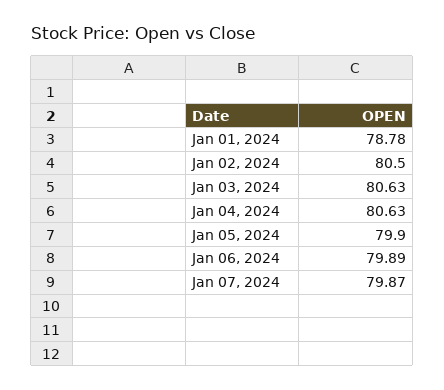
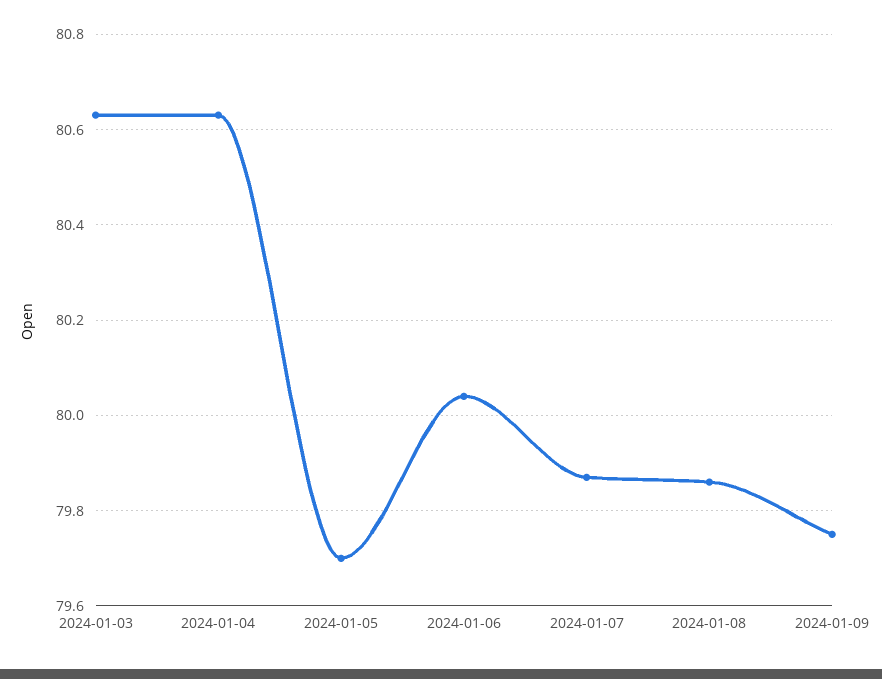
Jan 01, 2024: 78.78 -> none
Jan 02, 2024: 80.5 -> none
Jan 05, 2024: 79.9 -> 79.7
Jan 06, 2024: 79.89 -> 80.05
2024-01-08: none -> 79.85
2024-01-09: none -> 79.75

